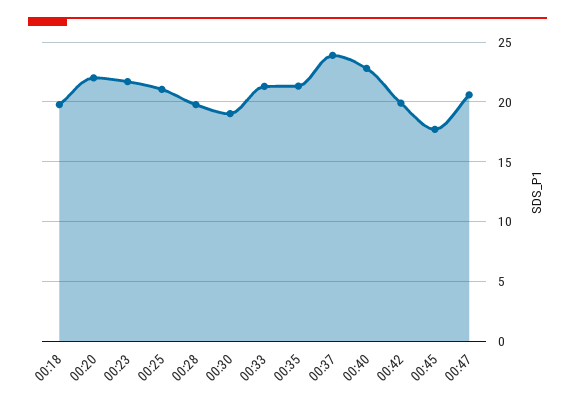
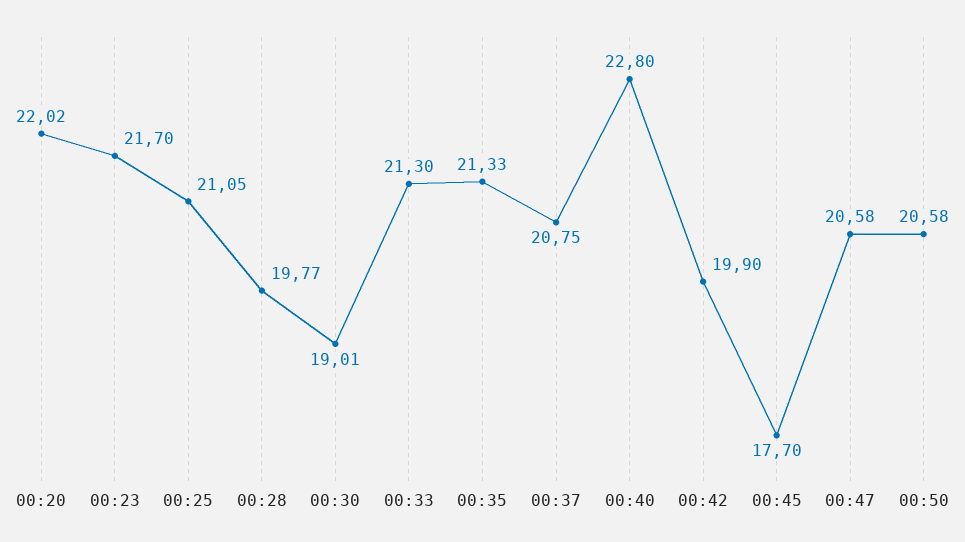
00:18: 20 -> none
00:37: 24 -> 20.75
00:50: none -> 20.58

